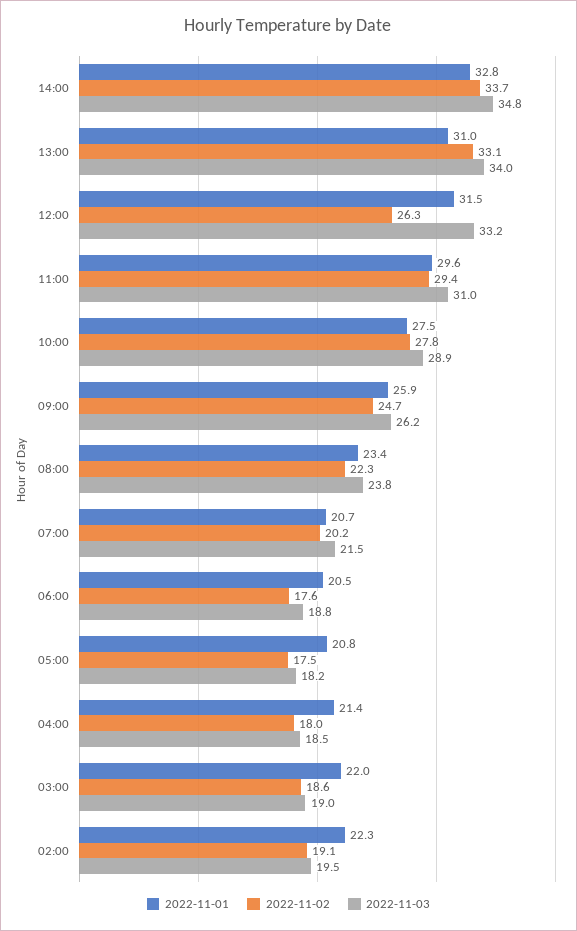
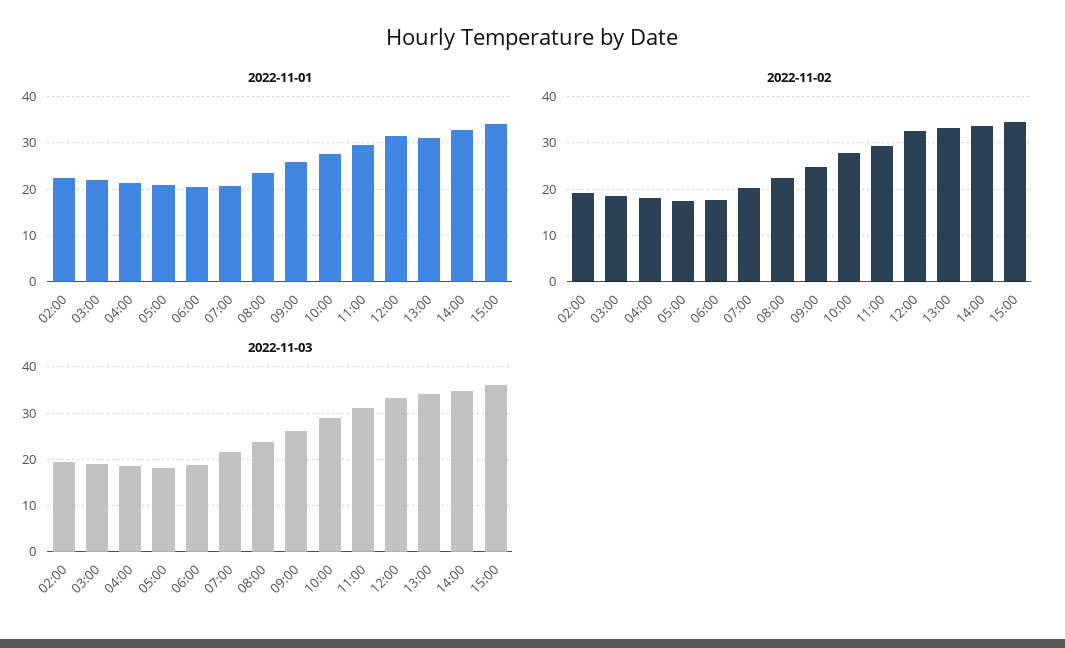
2022-11-02, 12:00: 26.3 -> 32
2022-11-01, 15:00: none -> 34
2022-11-02, 15:00: none -> 34
2022-11-03, 15:00: none -> 36

